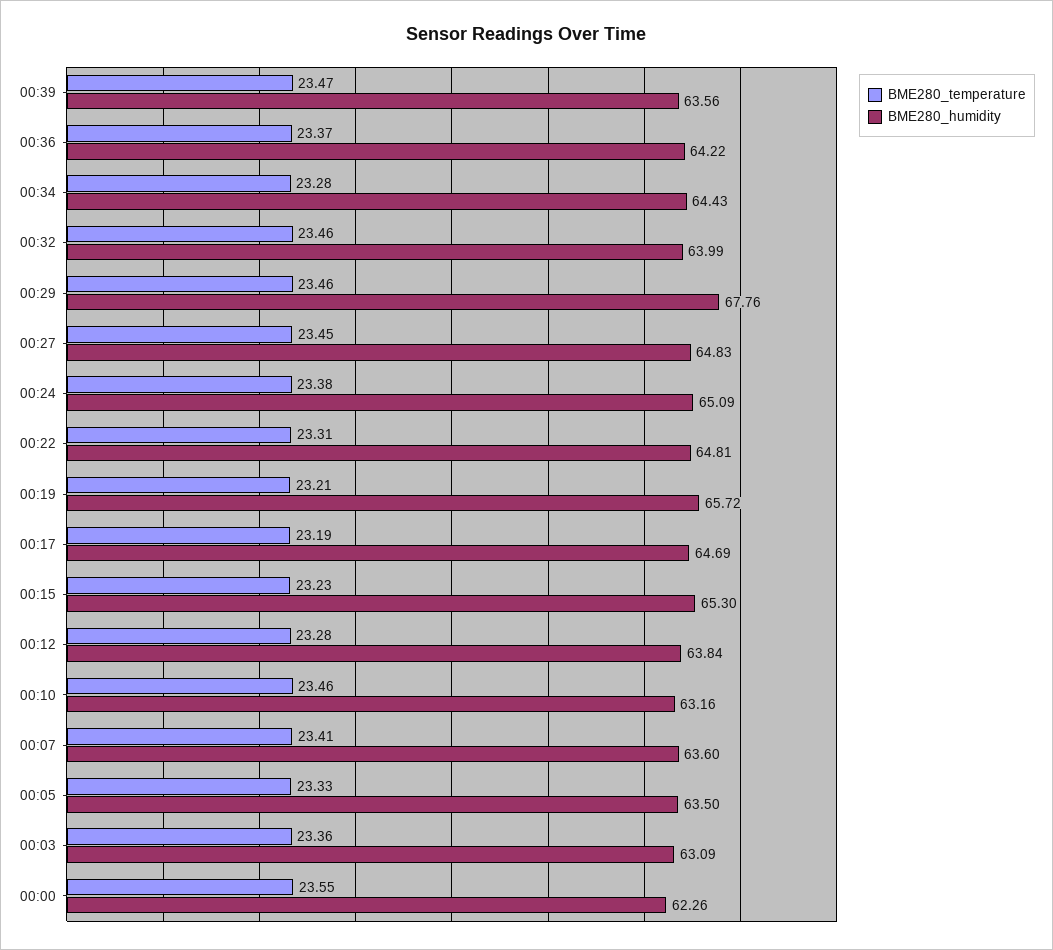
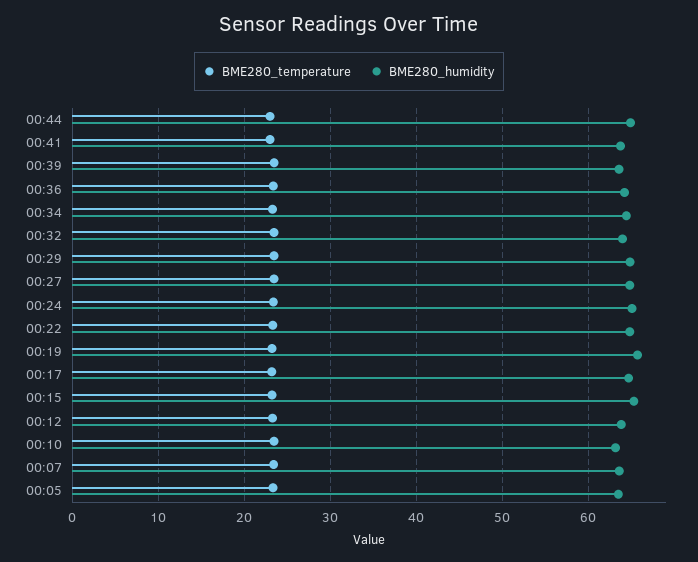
BME280_humidity, 00:29: 67.76 -> 65
BME280_temperature, 00:03: 23.36 -> none
BME280_humidity, 00:03: 63.09 -> none
BME280_temperature, 00:00: 23.55 -> none
BME280_humidity, 00:00: 62.26 -> none
BME280_temperature, 00:44: none -> 23
BME280_humidity, 00:44: none -> 65
BME280_temperature, 00:41: none -> 23
BME280_humidity, 00:41: none -> 64

